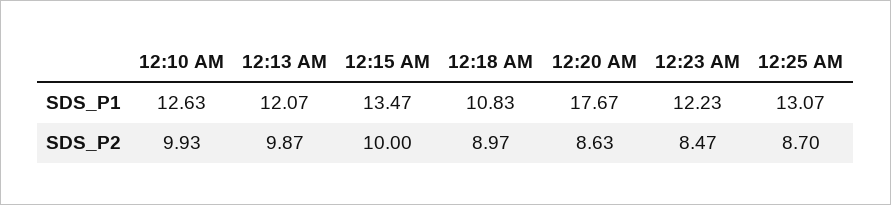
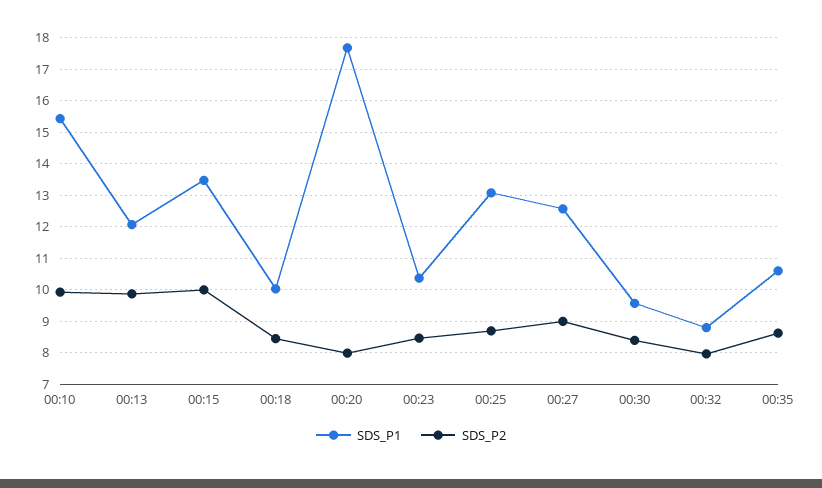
SDS_P1, 12:10 AM: 12.63 -> 15.4
SDS_P1, 12:18 AM: 10.83 -> 10
SDS_P1, 12:23 AM: 12.23 -> 10.4
SDS_P2, 12:18 AM: 8.97 -> 8.4
SDS_P2, 12:20 AM: 8.63 -> 8
SDS_P1, 00:27: none -> 12.6
SDS_P2, 00:27: none -> 9
SDS_P1, 00:30: none -> 9.6
SDS_P2, 00:30: none -> 8.4
SDS_P1, 00:32: none -> 8.8
SDS_P2, 00:32: none -> 8
SDS_P1, 00:35: none -> 10.6
SDS_P2, 00:35: none -> 8.6

